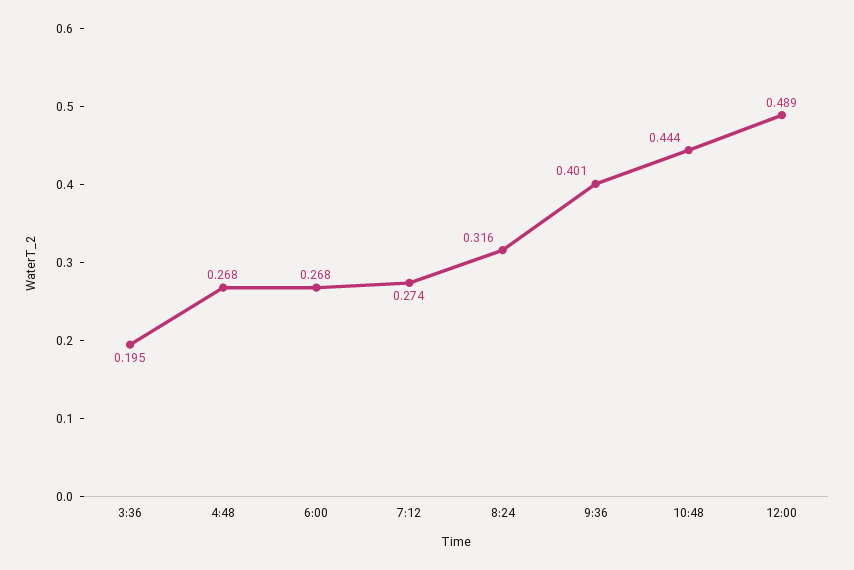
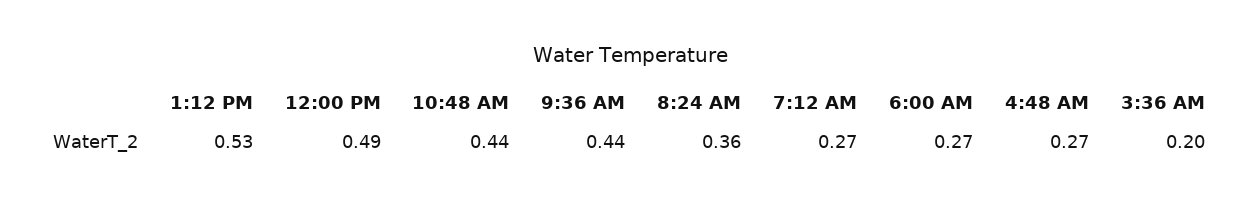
8:24: 0.316 -> 0.36
9:36: 0.401 -> 0.44
1:12 PM: none -> 0.53

